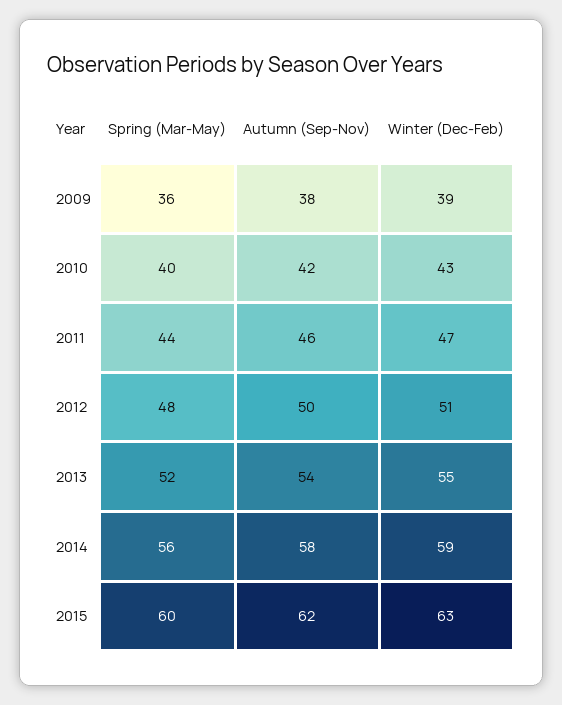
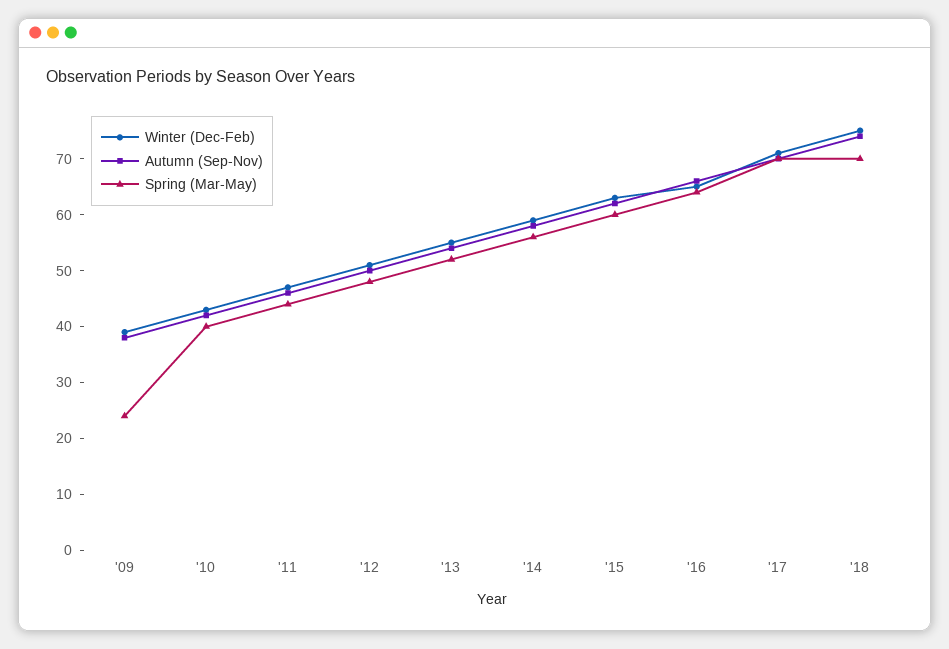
Spring (Mar-May), 2009: 36 -> 25
Winter (Dec-Feb), '16: none -> 65
Autumn (Sep-Nov), '16: none -> 65
Spring (Mar-May), '16: none -> 65
Winter (Dec-Feb), '17: none -> 70
Autumn (Sep-Nov), '17: none -> 70
Spring (Mar-May), '17: none -> 70
Winter (Dec-Feb), '18: none -> 75
Autumn (Sep-Nov), '18: none -> 75
Spring (Mar-May), '18: none -> 70

